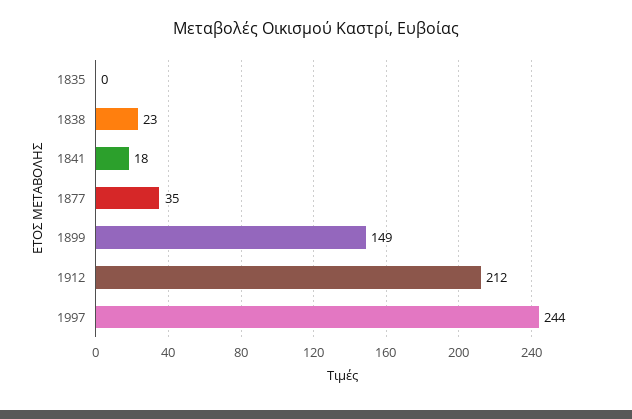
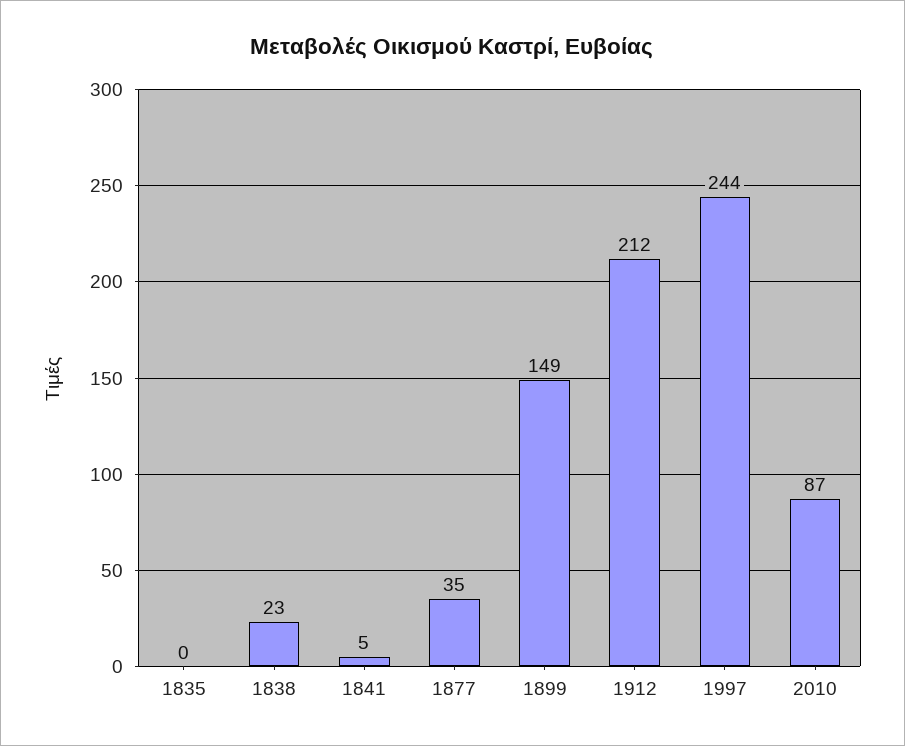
1841: 18 -> 5
2010: none -> 87

